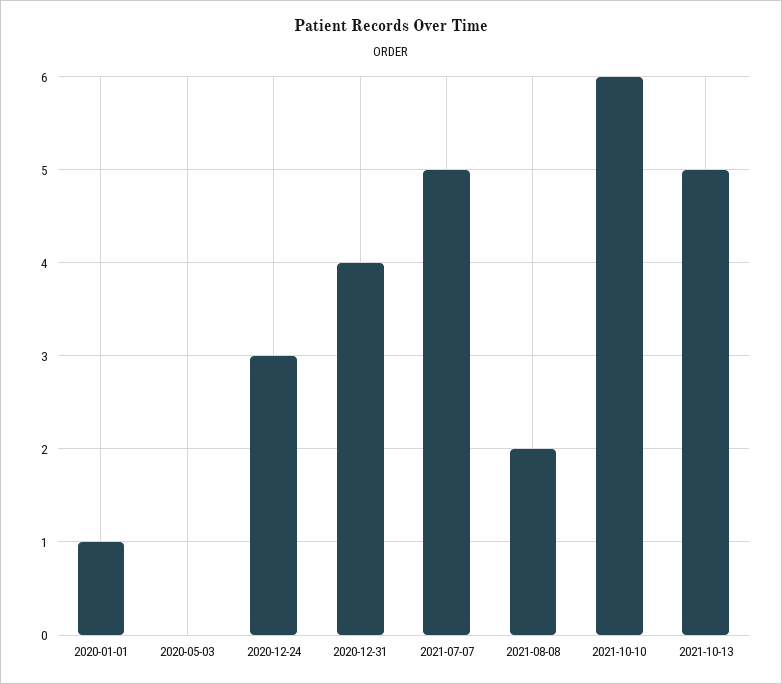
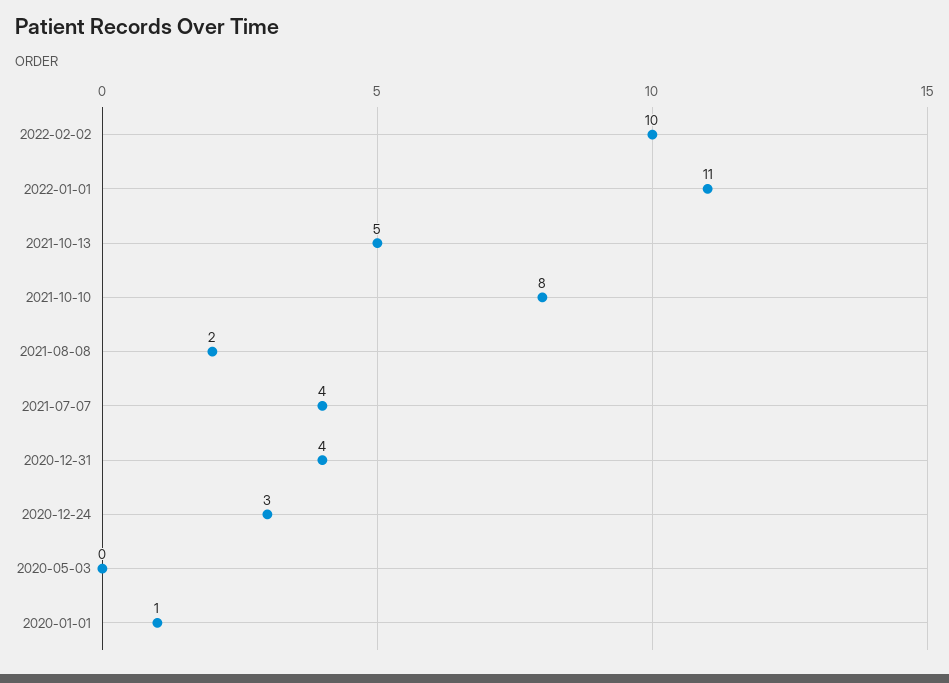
2021-07-07: 5 -> 4
2021-10-10: 6 -> 8
2022-02-02: none -> 10
2022-01-01: none -> 11

